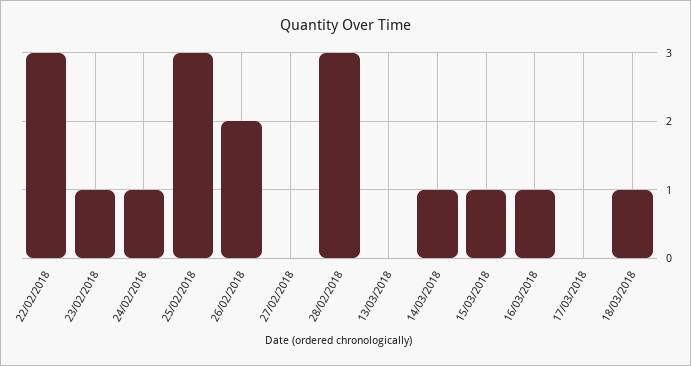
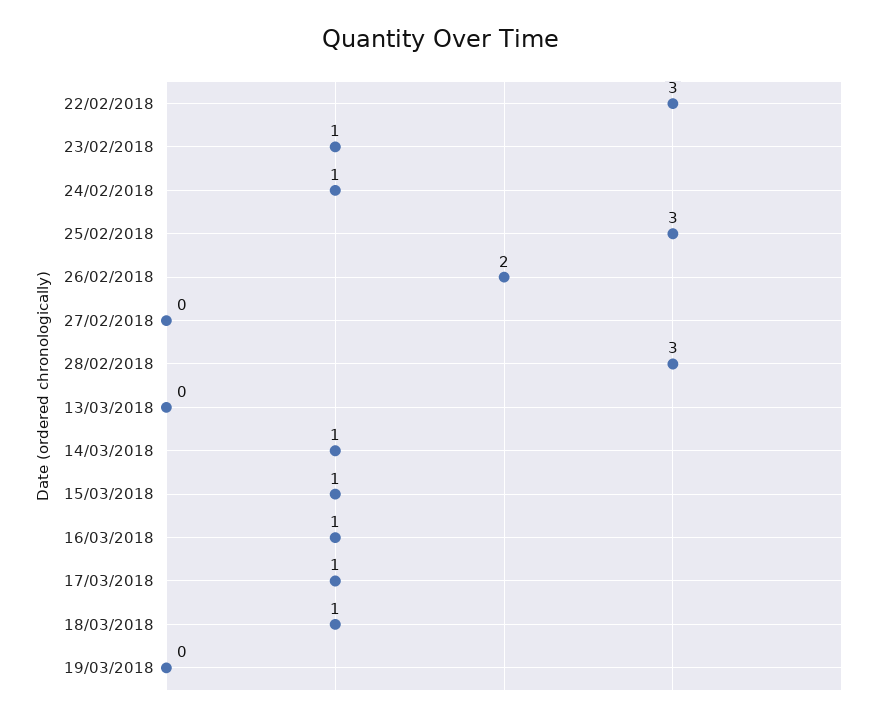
17/03/2018: 0 -> 1
19/03/2018: none -> 0

